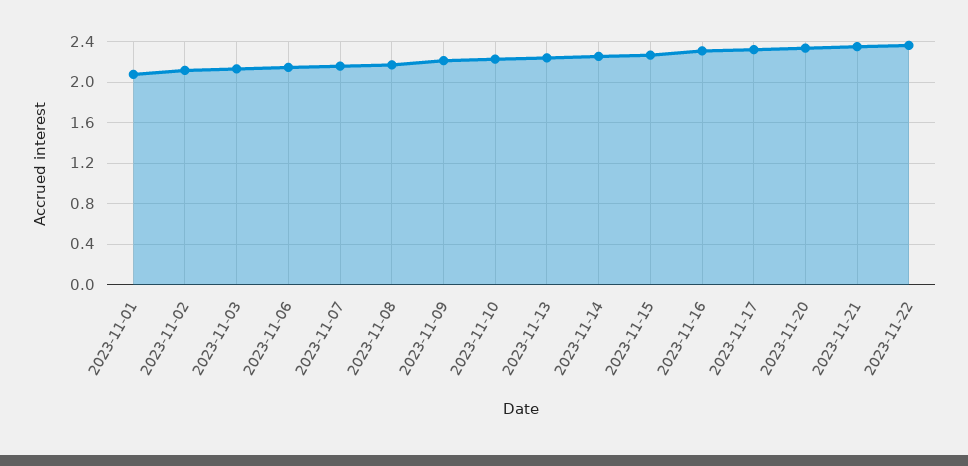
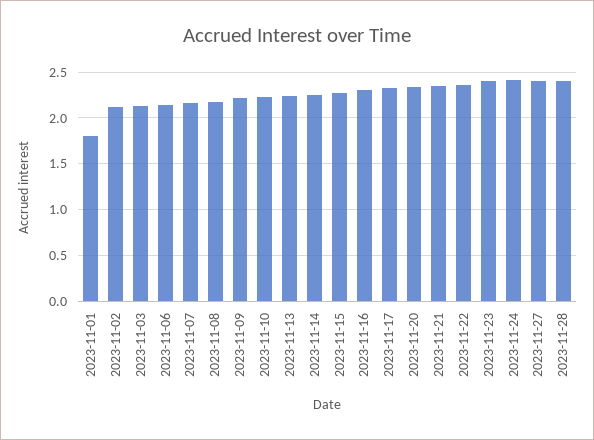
2023-11-01: 2.1 -> 1.8
2023-11-23: none -> 2.4
2023-11-24: none -> 2.4
2023-11-27: none -> 2.4
2023-11-28: none -> 2.4

